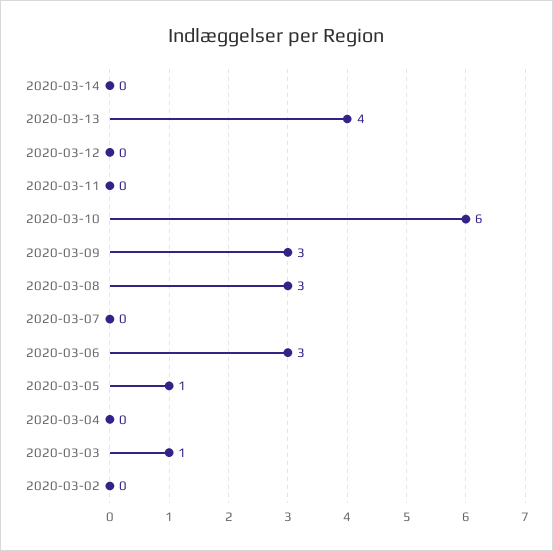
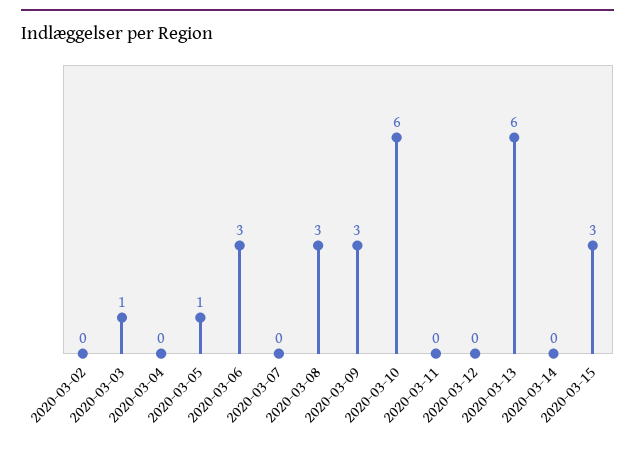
2020-03-13: 4 -> 6
2020-03-15: none -> 3

